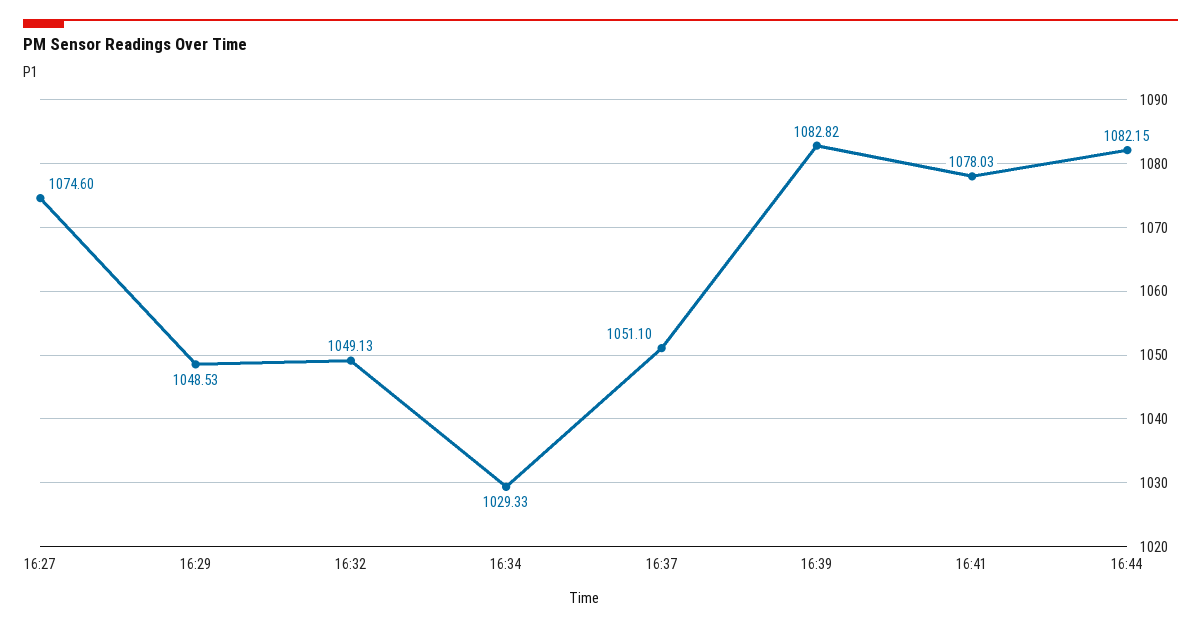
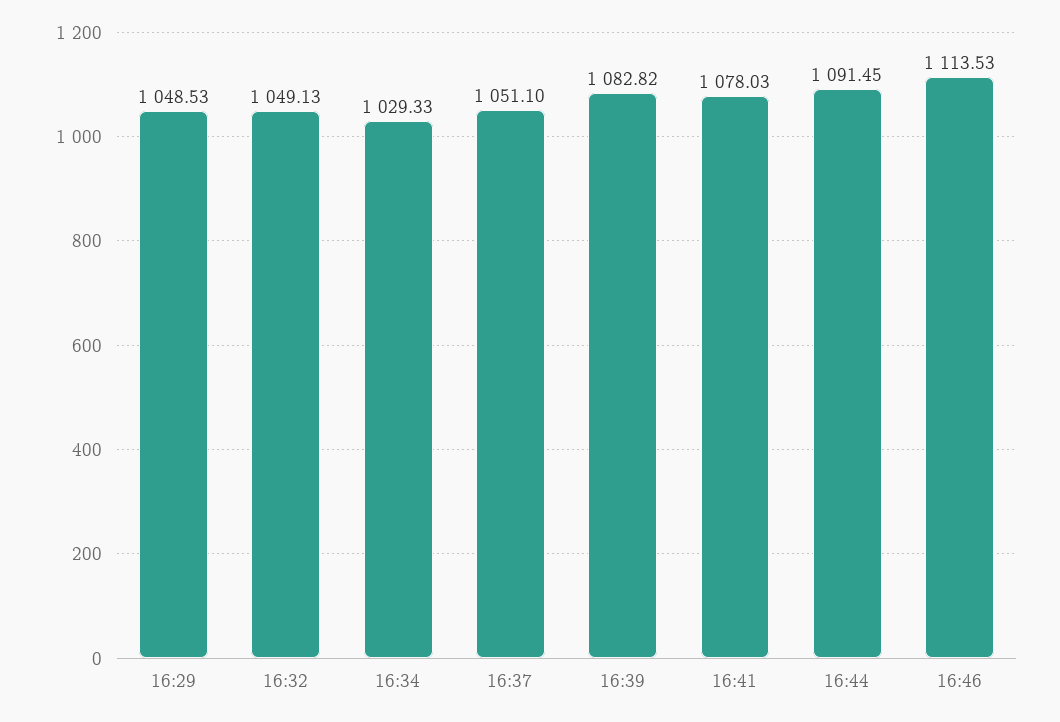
16:27: 1074.6 -> none
16:44: 1082.15 -> 1091.45
16:46: none -> 1113.53

